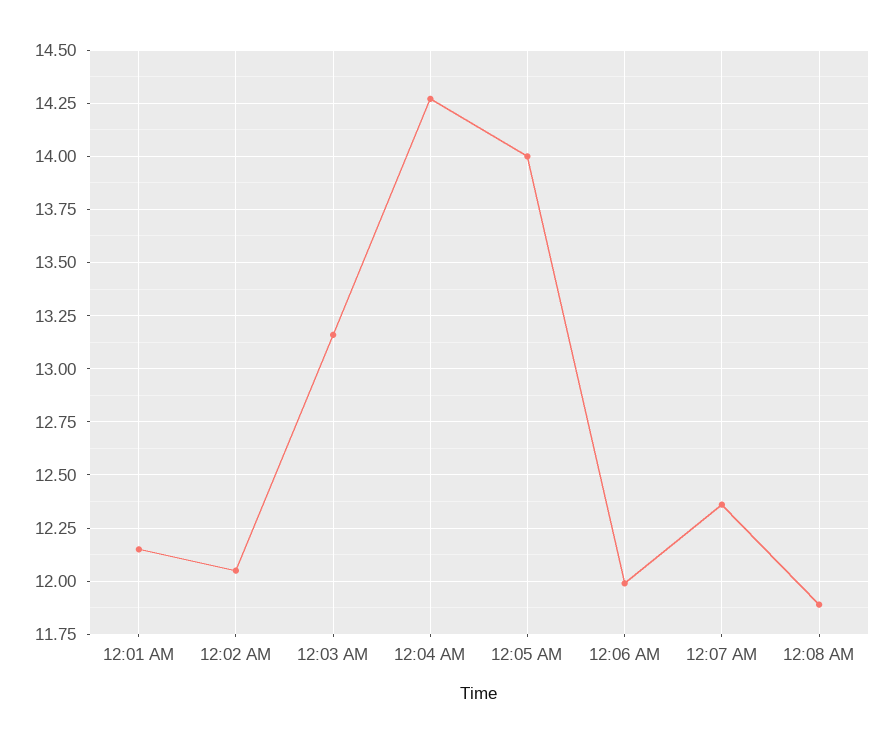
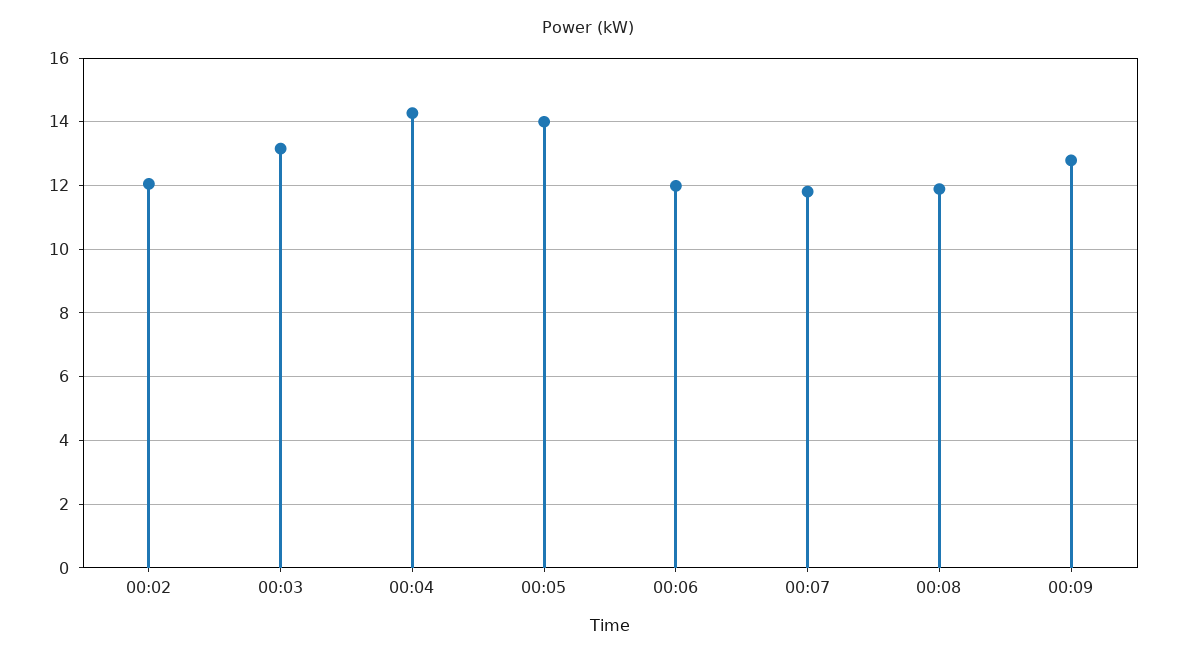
12:01 AM: 12.15 -> none
12:07 AM: 12.35 -> 11.8
00:09: none -> 12.8

